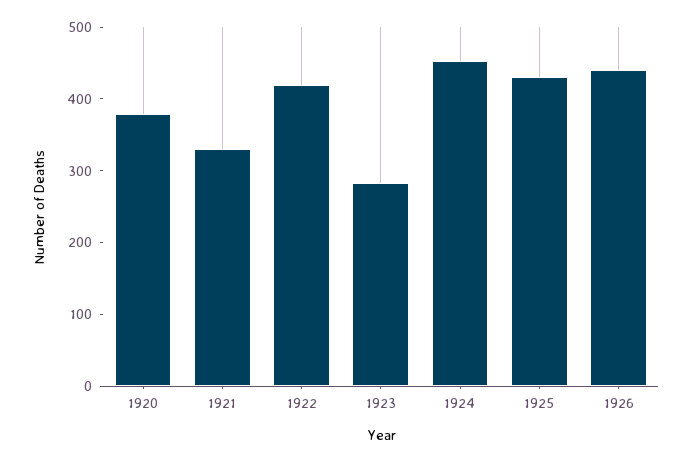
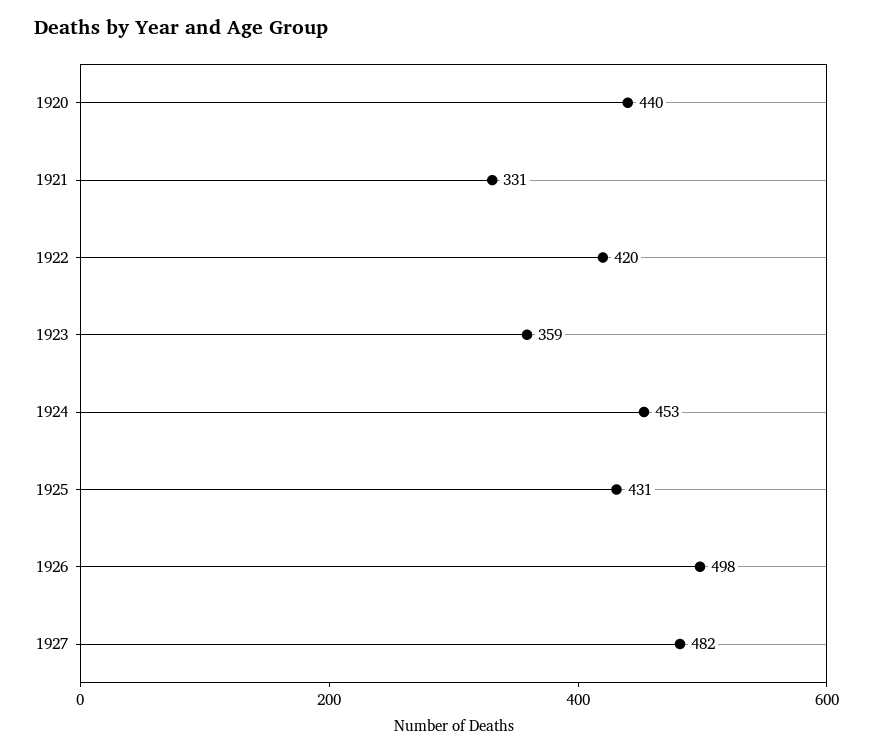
1920: 380 -> 440
1923: 280 -> 359
1926: 440 -> 498
1927: none -> 482

